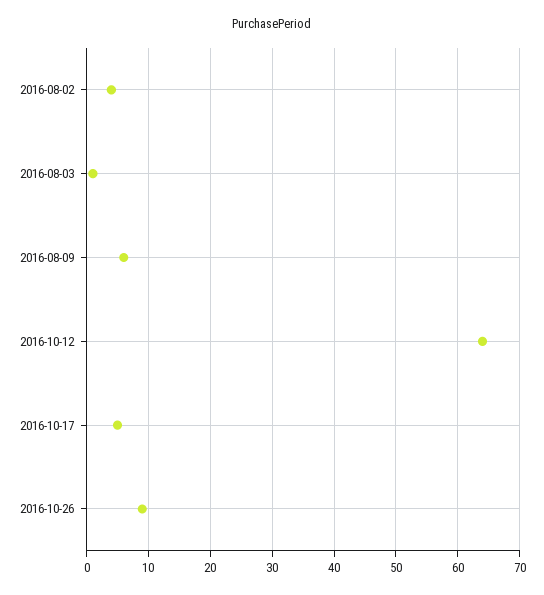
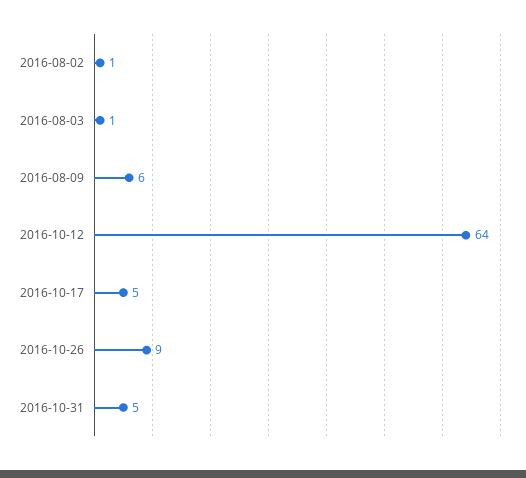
2016-08-02: 4 -> 1
2016-10-31: none -> 5

